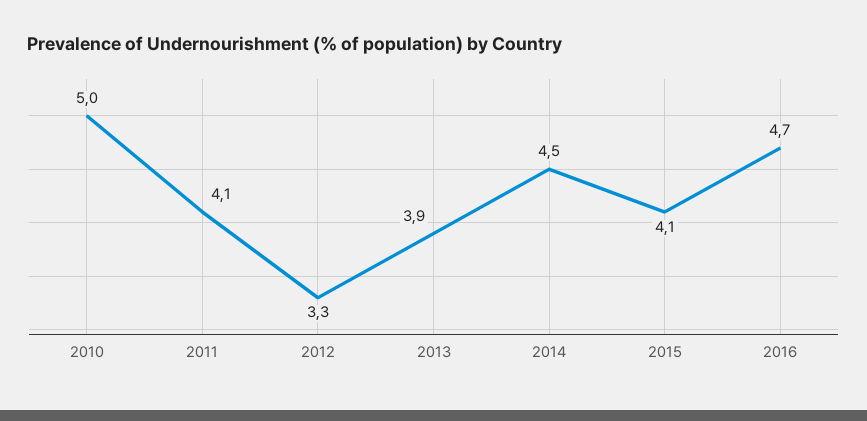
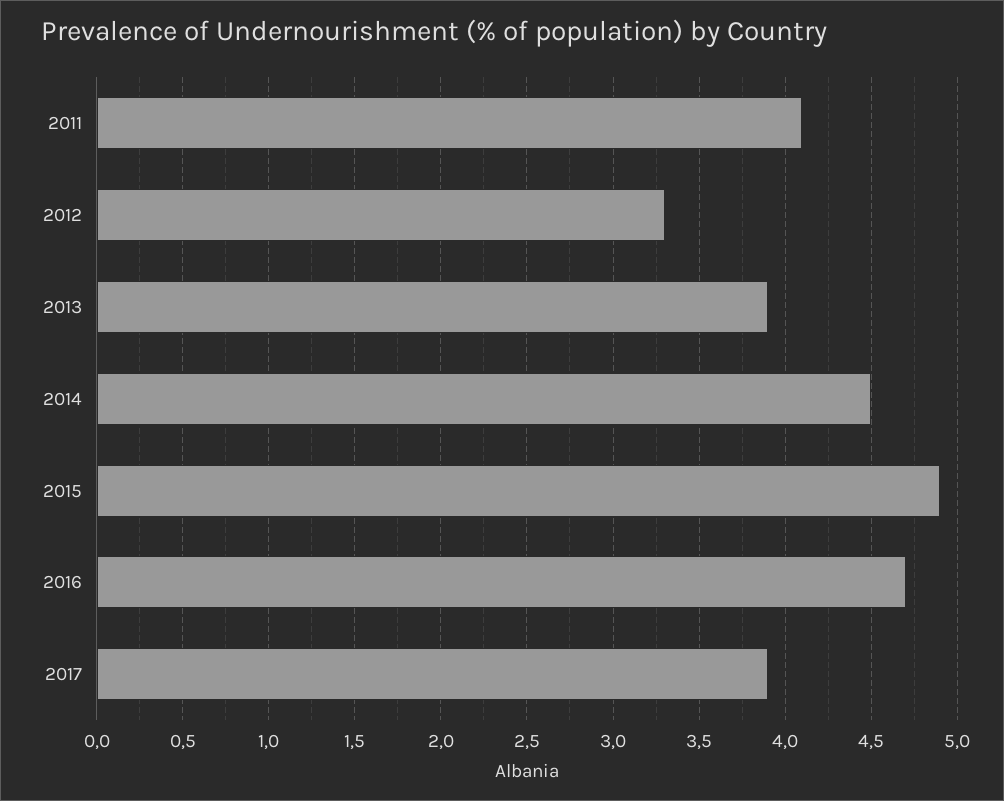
2010: 5 -> none
2015: 4.1 -> 4.9
2017: none -> 3.9

